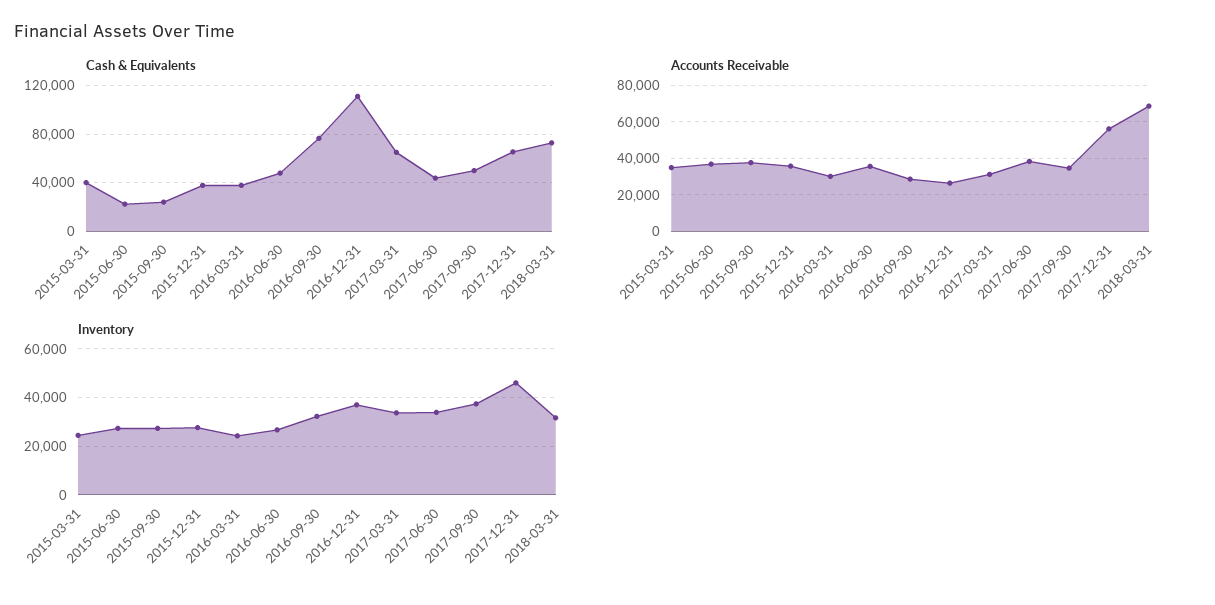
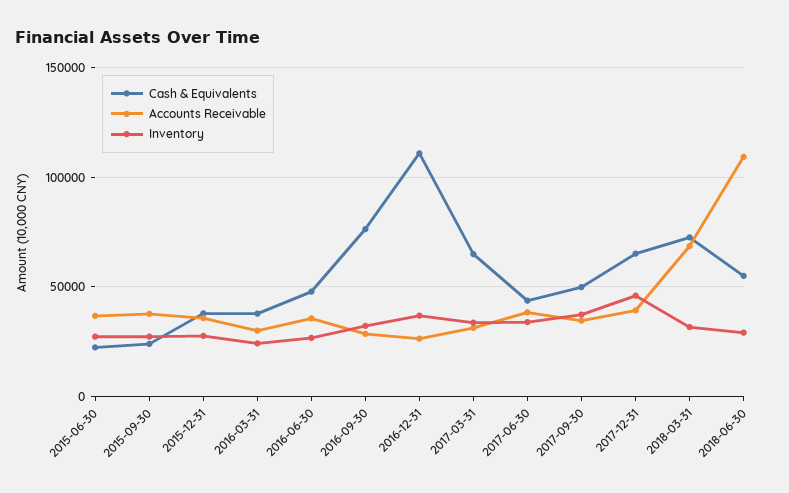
Cash & Equivalents, 2015-03-31: 40000 -> none
Accounts Receivable, 2015-03-31: 35000 -> none
Accounts Receivable, 2017-12-31: 55000 -> 40000
Inventory, 2015-03-31: 25000 -> none
Cash & Equivalents, 2018-06-30: none -> 55000
Accounts Receivable, 2018-06-30: none -> 110000
Inventory, 2018-06-30: none -> 30000

